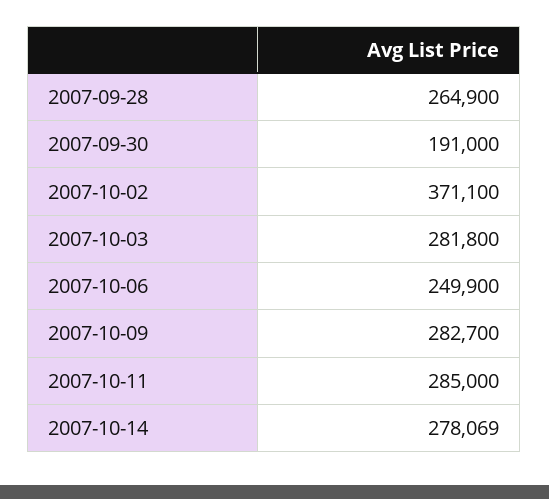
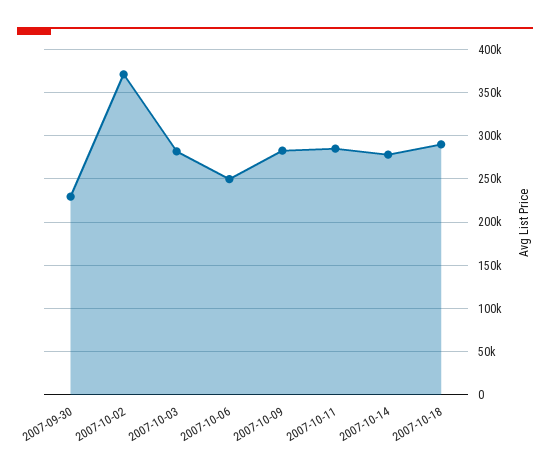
2007-09-28: 264900 -> none
2007-09-30: 191000 -> 230000
2007-10-18: none -> 290000

